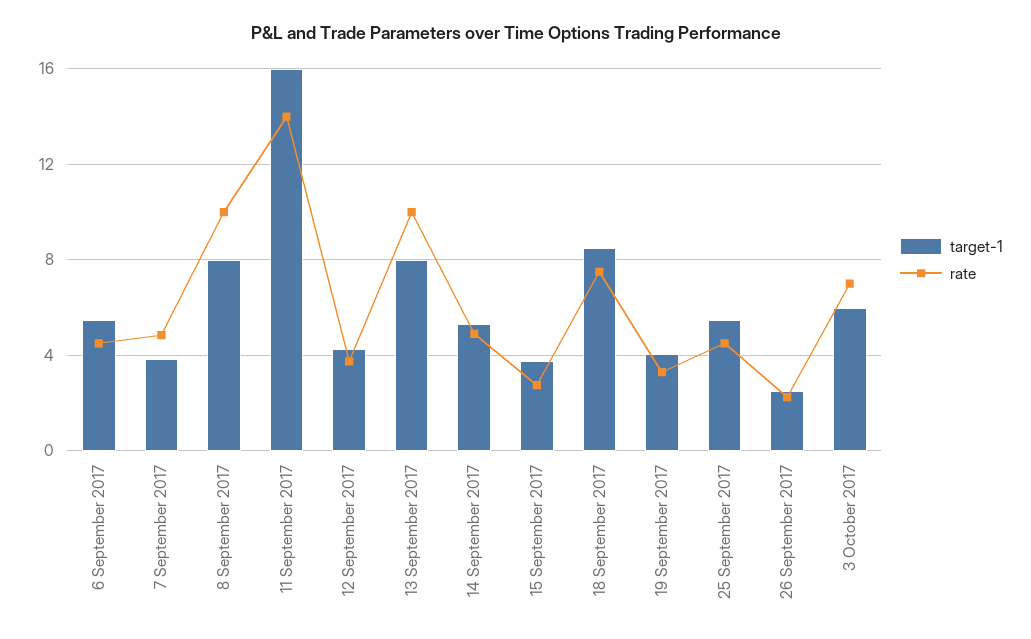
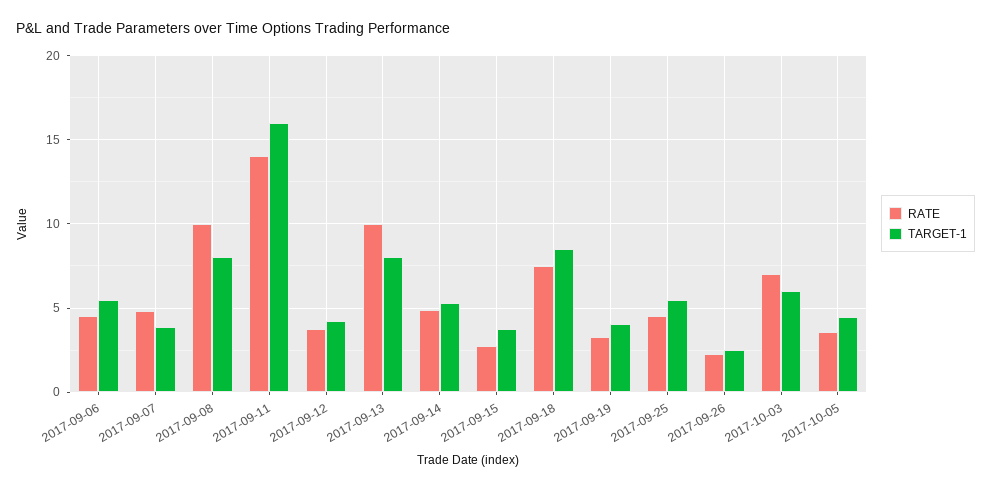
rate, 2017-10-05: none -> 3.5
target-1, 2017-10-05: none -> 4.5

